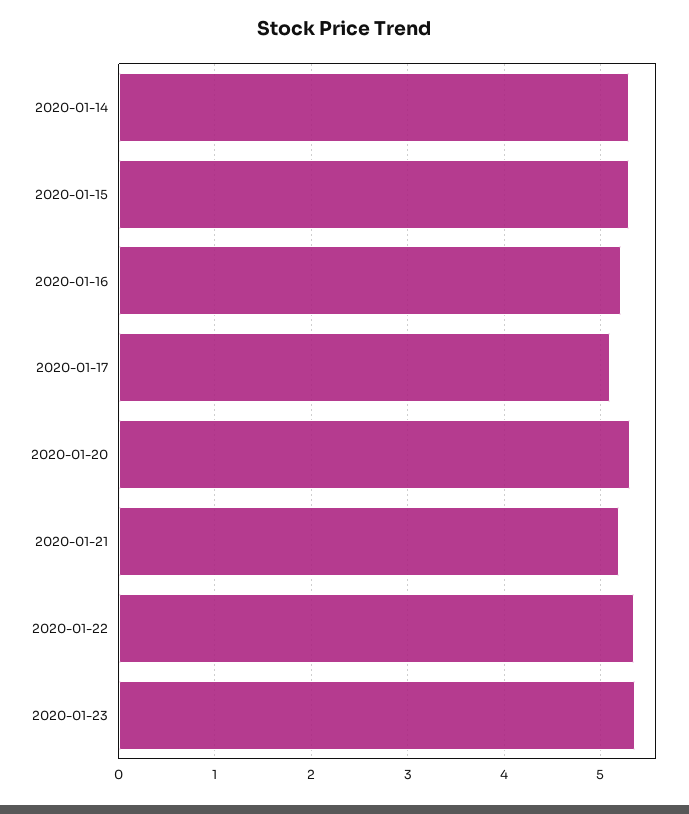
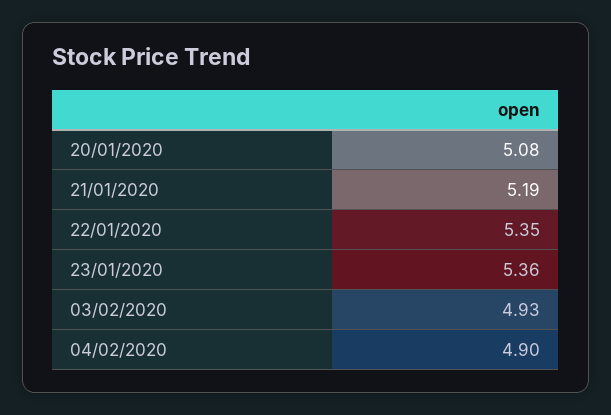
2020-01-14: 5.3 -> none
2020-01-15: 5.3 -> none
2020-01-16: 5.2 -> none
2020-01-17: 5.1 -> none
2020-01-20: 5.3 -> 5.08
03/02/2020: none -> 4.93
04/02/2020: none -> 4.9

